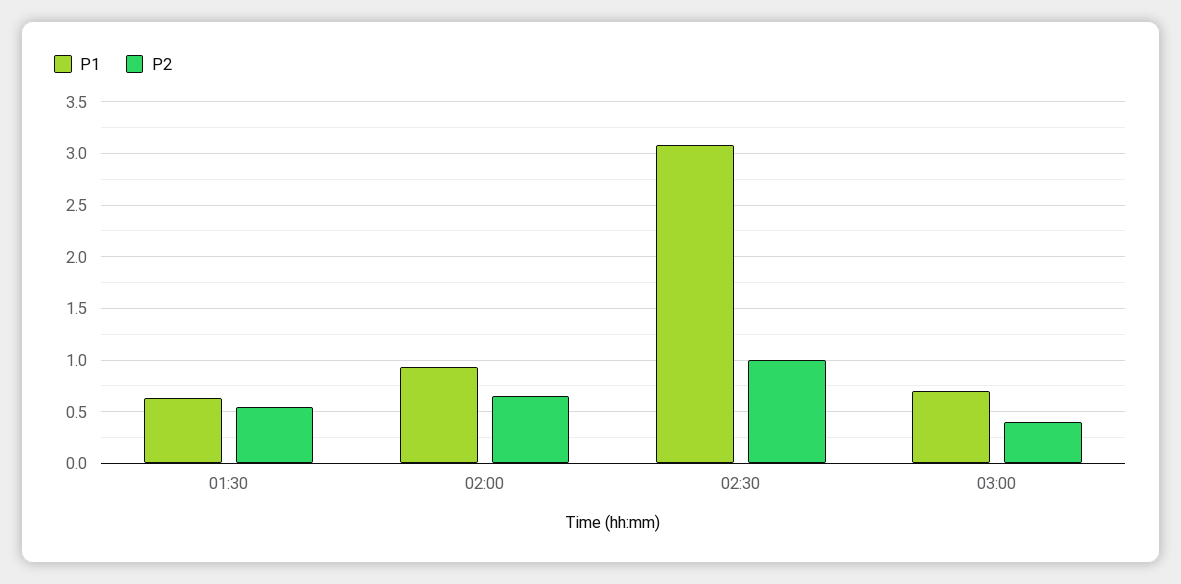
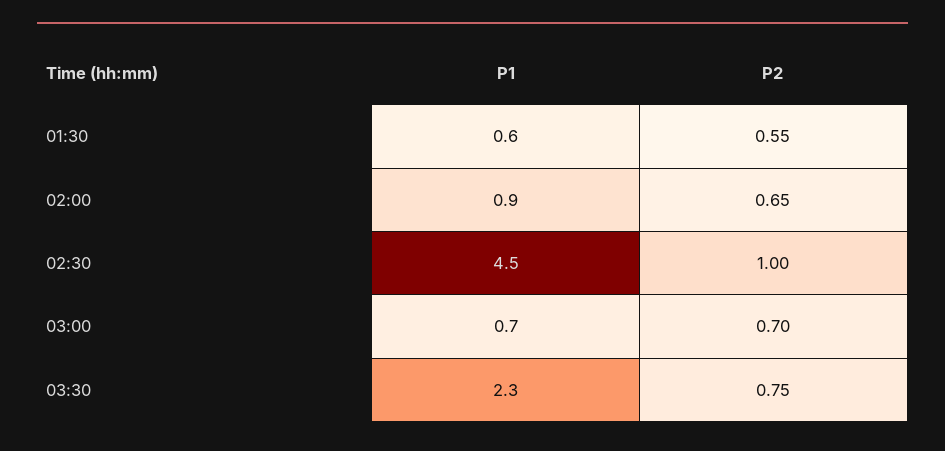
P1, 02:30: 3.1 -> 4.5
P2, 03:00: 0.4 -> 0.7
P1, 03:30: none -> 2.3
P2, 03:30: none -> 0.75

